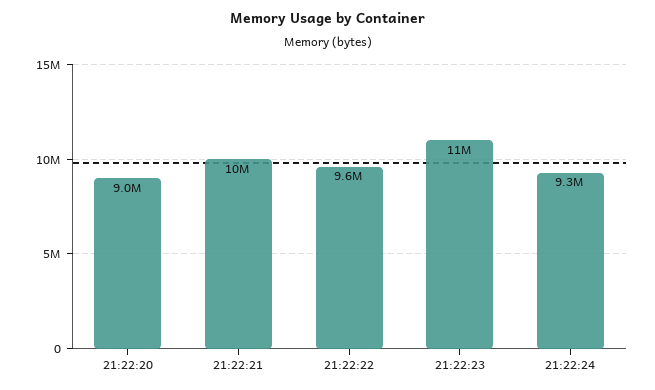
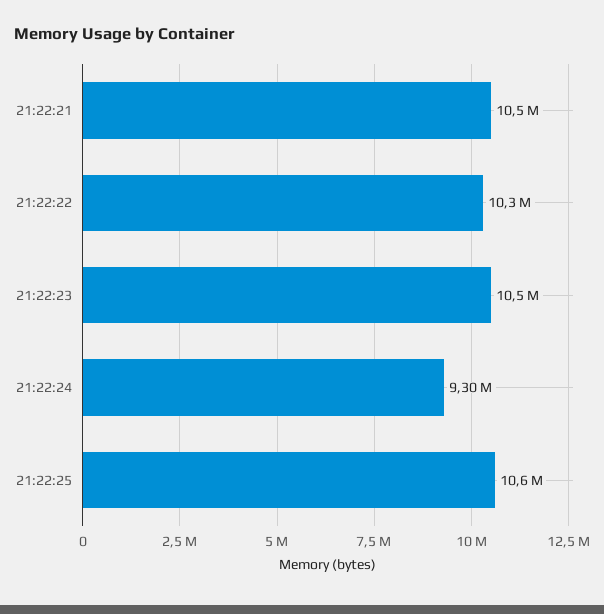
21:22:20: 9000000 -> none
21:22:22: 9600000 -> 10300000
21:22:25: none -> 10600000

